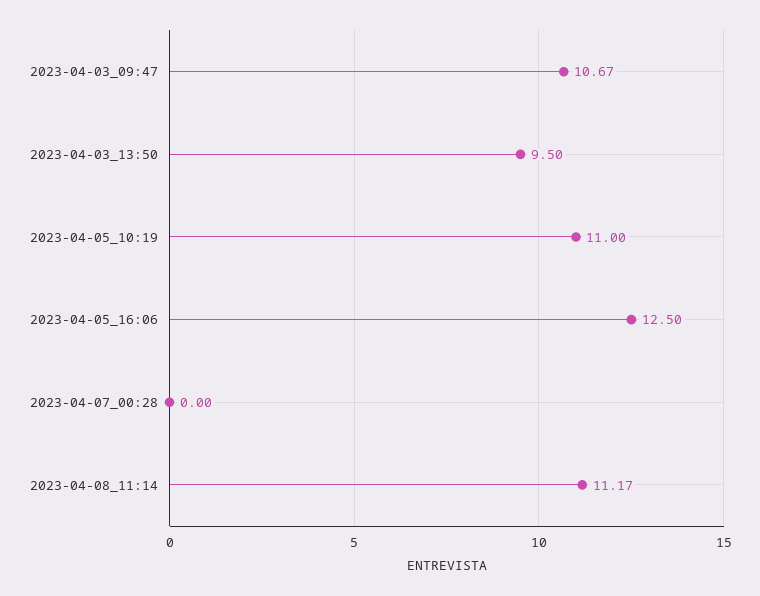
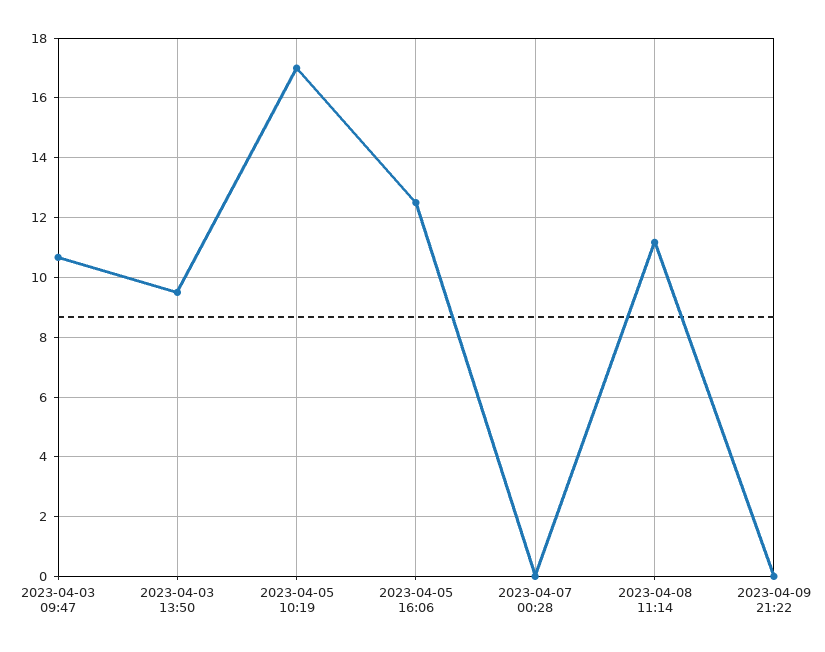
2023-04-05_10:19: 11 -> 17
2023-04-09 21:22: none -> 0

